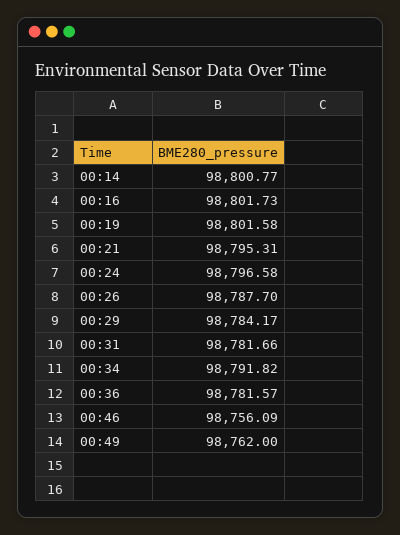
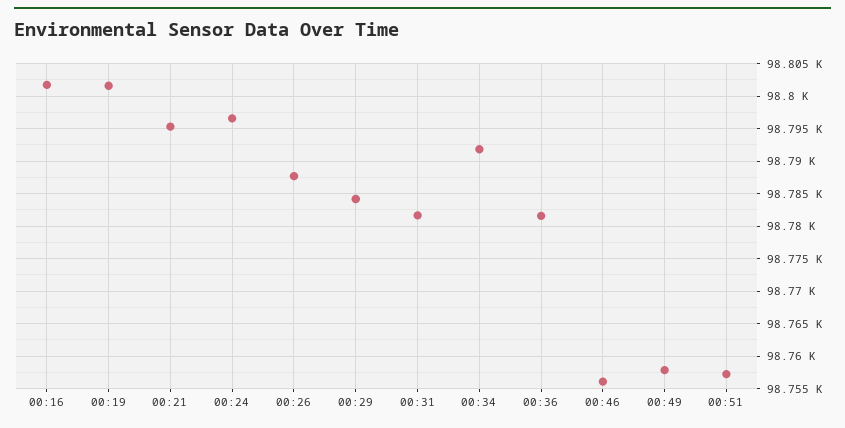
00:14: 98800.77 -> none
00:49: 98762 -> 98758
00:51: none -> 98757

